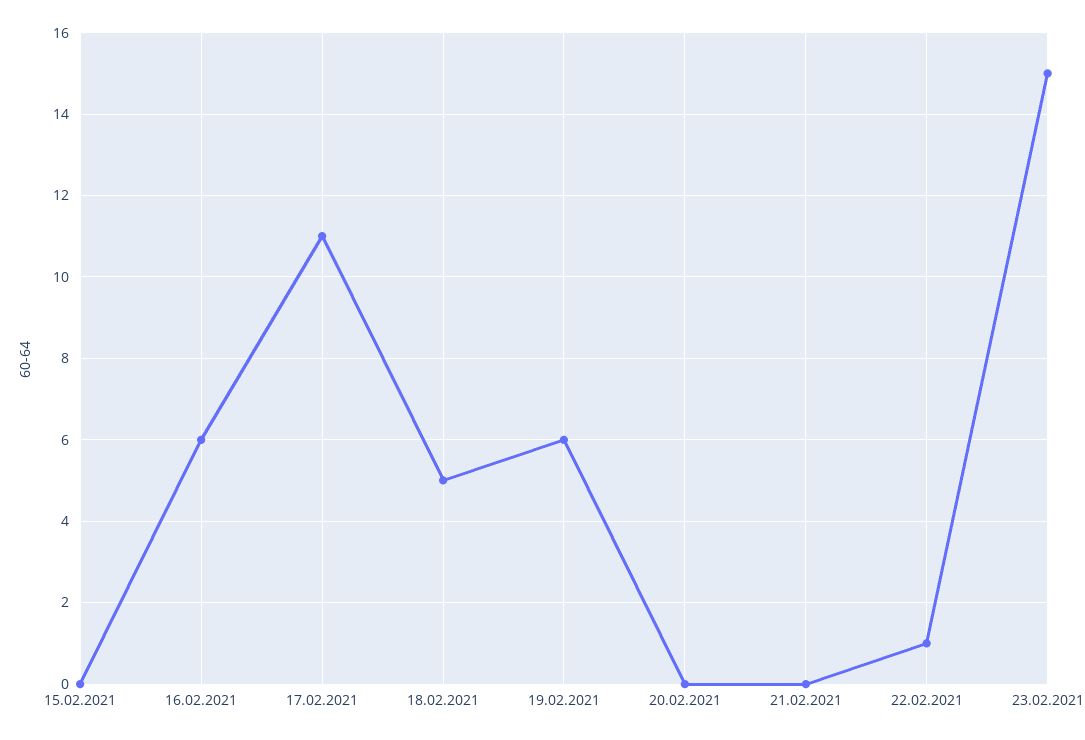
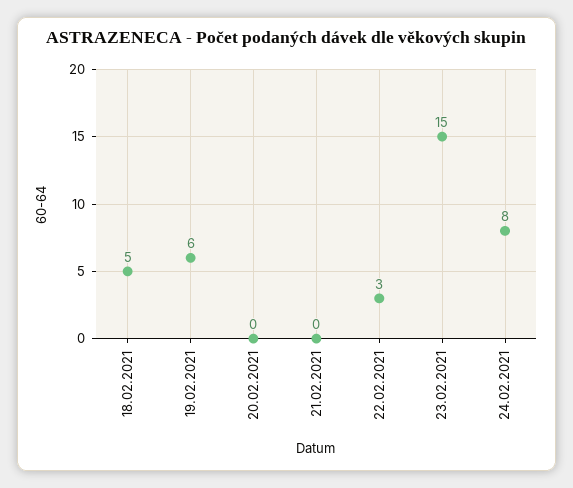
15.02.2021: 0 -> none
16.02.2021: 6 -> none
17.02.2021: 11 -> none
22.02.2021: 1 -> 3
24.02.2021: none -> 8

